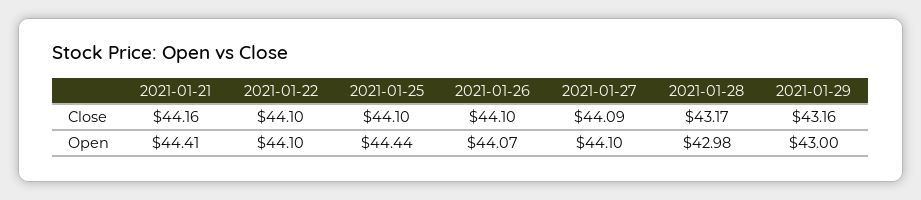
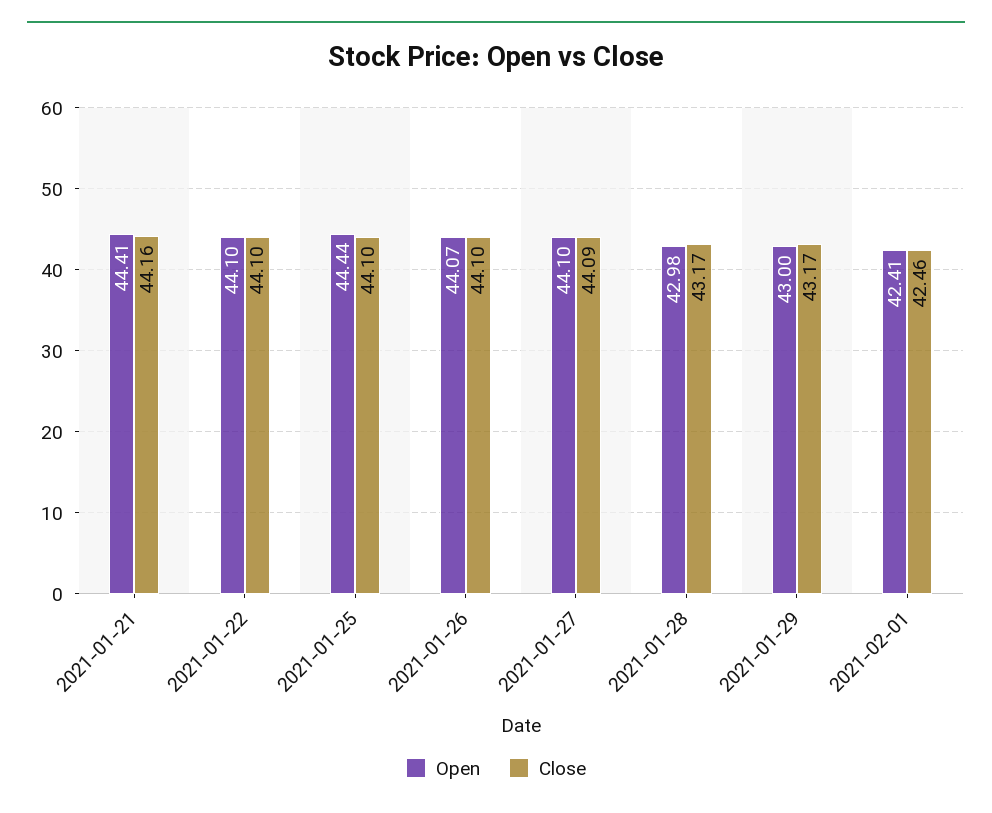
Close, 2021-01-29: 43.16 -> 43.17
Open, 2021-02-01: none -> 42.41
Close, 2021-02-01: none -> 42.46

